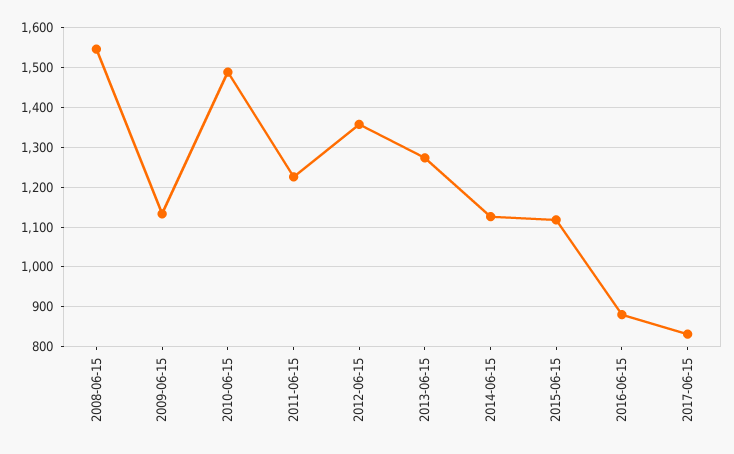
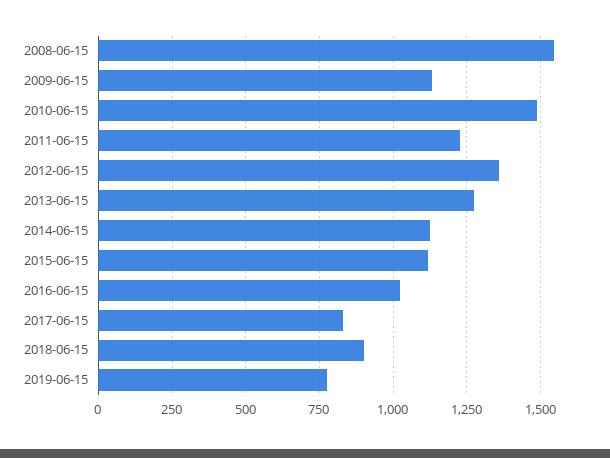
2016-06-15: 880 -> 1025
2018-06-15: none -> 900
2019-06-15: none -> 775

